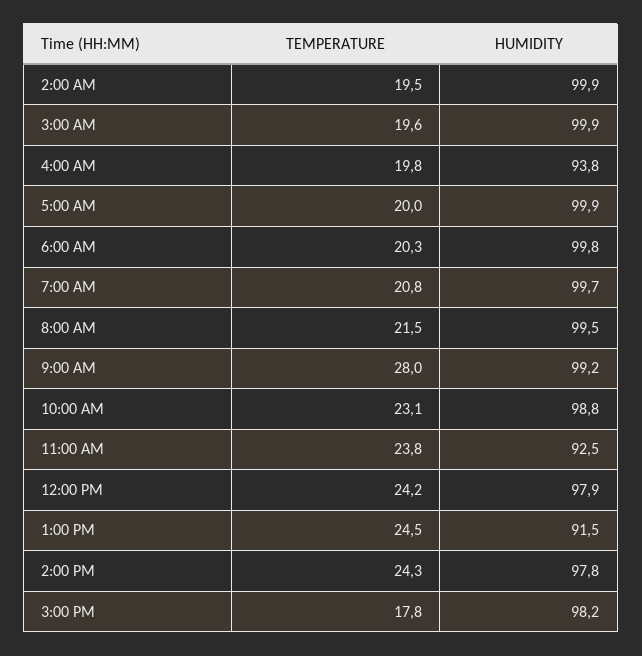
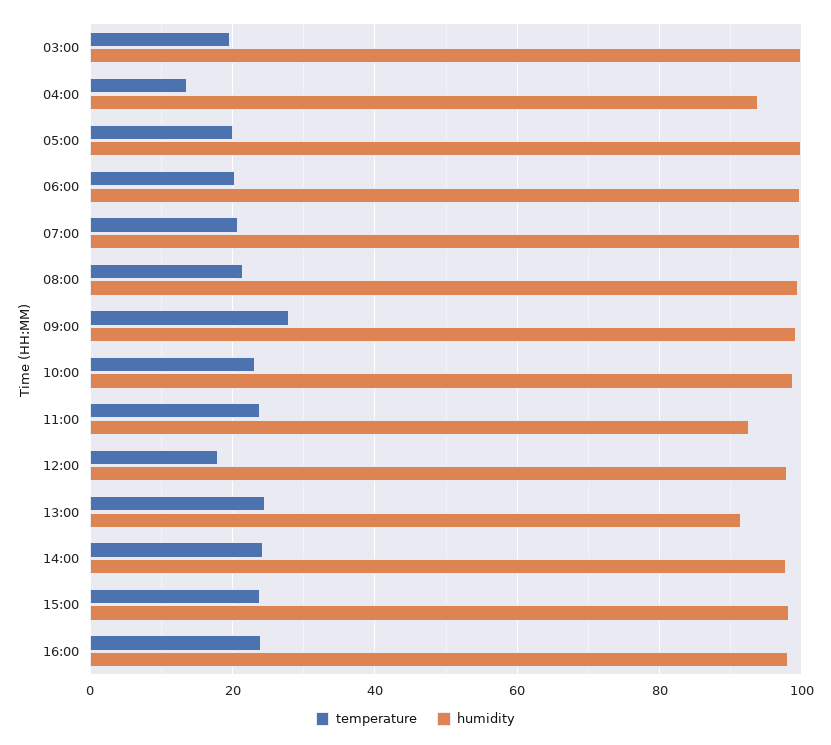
TEMPERATURE, 2:00 AM: 19.5 -> none
HUMIDITY, 2:00 AM: 99.9 -> none
TEMPERATURE, 4:00 AM: 19.8 -> 14
TEMPERATURE, 12:00 PM: 24.2 -> 18
TEMPERATURE, 3:00 PM: 17.8 -> 24
TEMPERATURE, 16:00: none -> 24
HUMIDITY, 16:00: none -> 98

